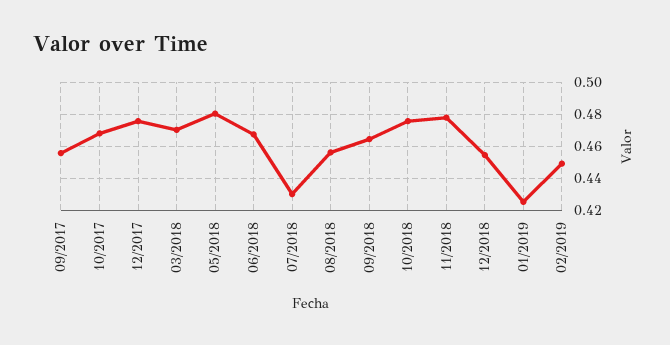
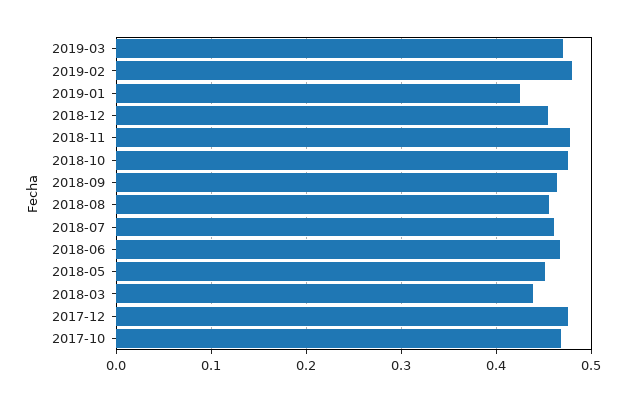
09/2017: 0.455 -> none
03/2018: 0.47 -> 0.44
05/2018: 0.48 -> 0.45
07/2018: 0.43 -> 0.46
02/2019: 0.45 -> 0.48
2019-03: none -> 0.47

